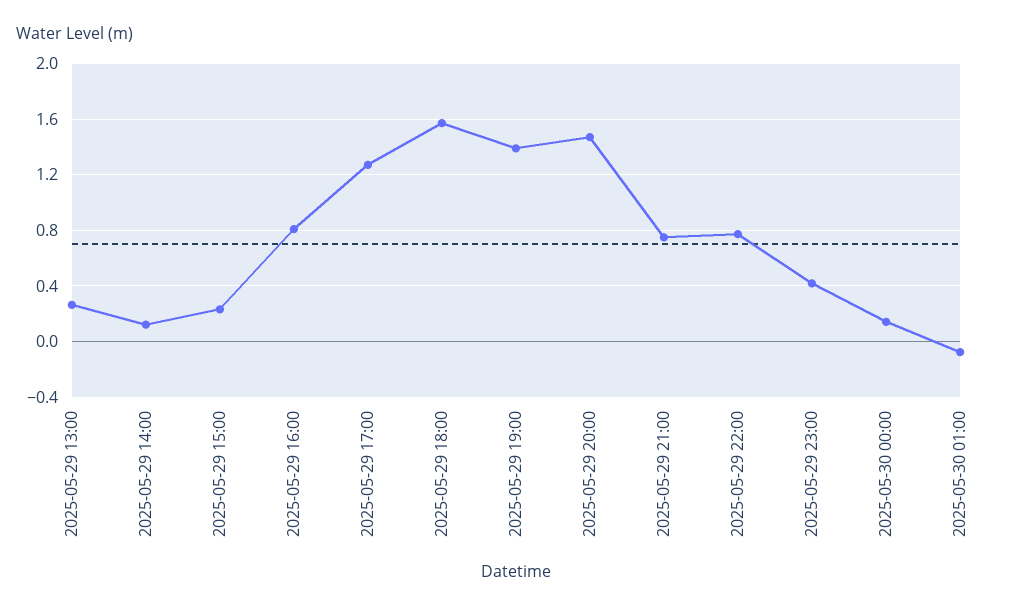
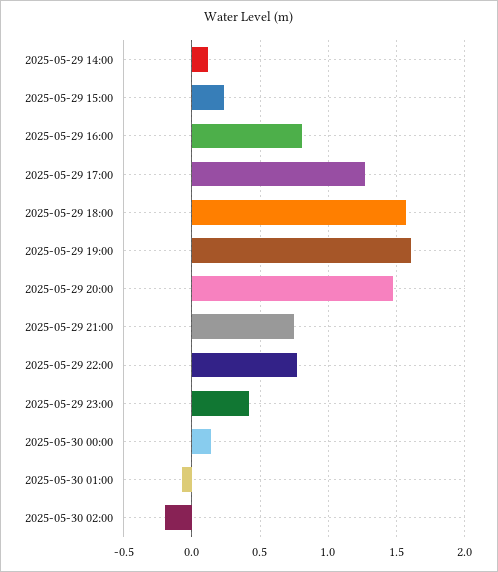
2025-05-29 13:00: 0.25 -> none
2025-05-29 19:00: 1.4 -> 1.6
2025-05-30 02:00: none -> -0.2

